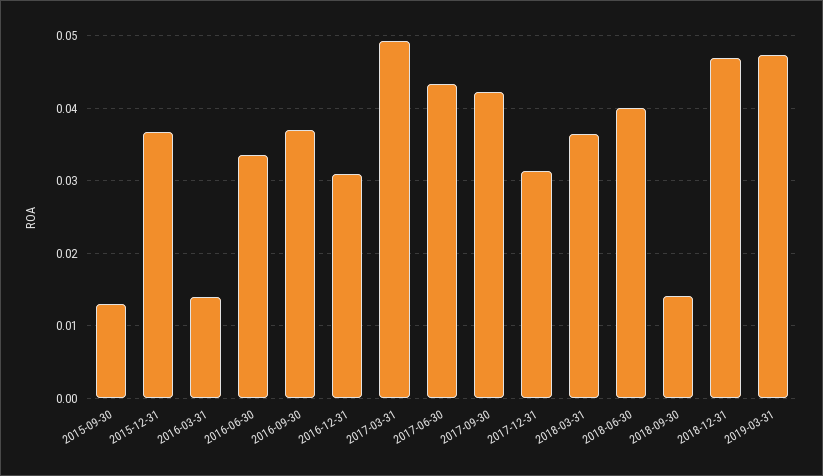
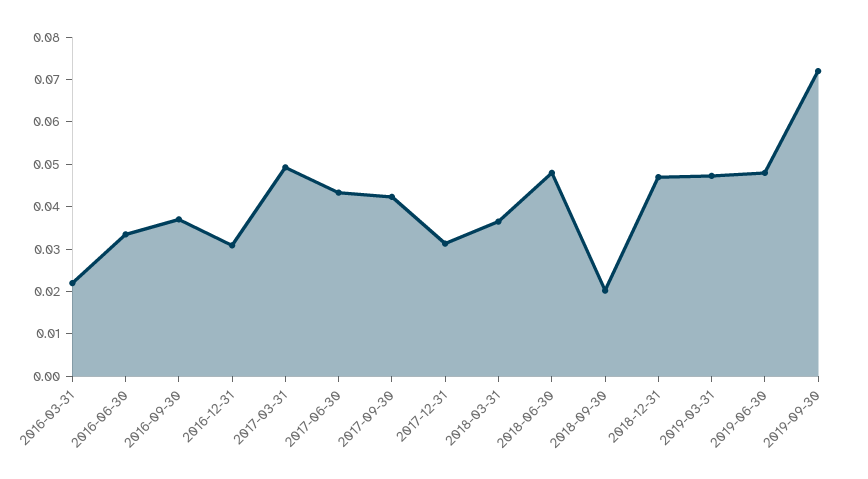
2015-09-30: 0.013 -> none
2015-12-31: 0.037 -> none
2016-03-31: 0.014 -> 0.022
2018-06-30: 0.04 -> 0.048
2018-09-30: 0.014 -> 0.02
2019-06-30: none -> 0.048
2019-09-30: none -> 0.072

